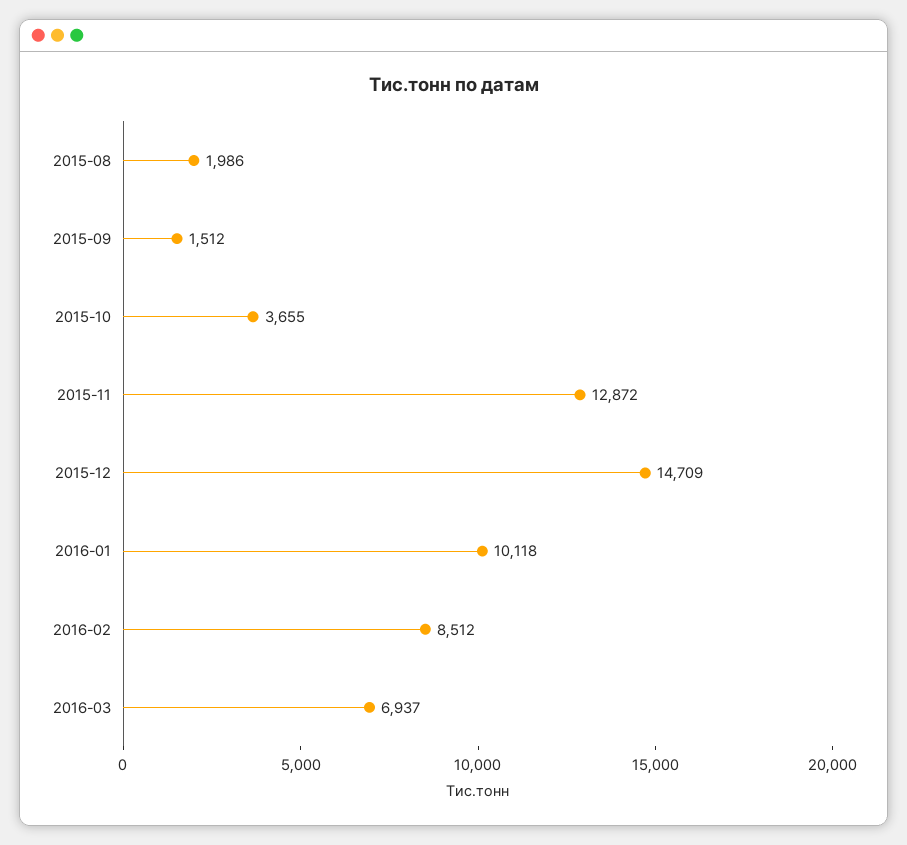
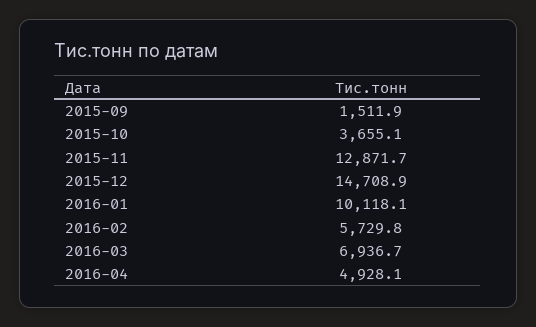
2015-08: 1986 -> none
2016-02: 8512 -> 5729.8
2016-04: none -> 4928.1

